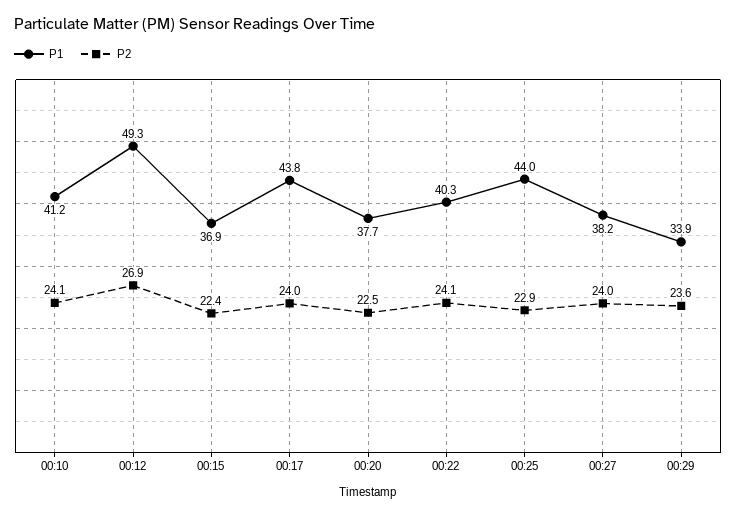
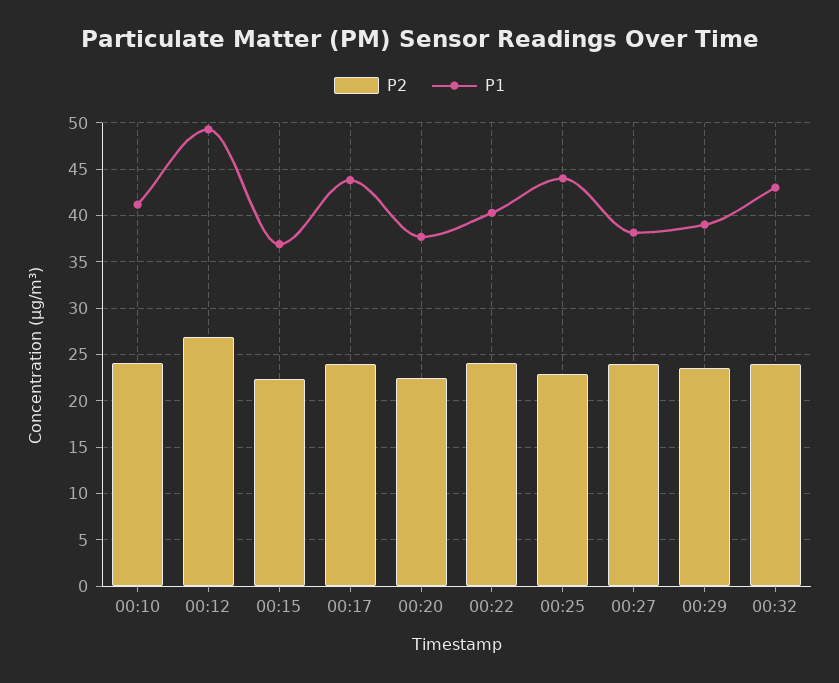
P1, 00:29: 33.9 -> 39
P2, 00:32: none -> 24
P1, 00:32: none -> 43

